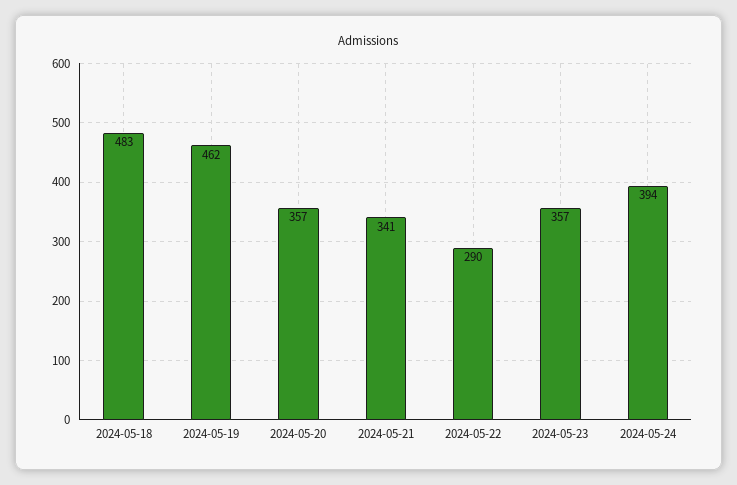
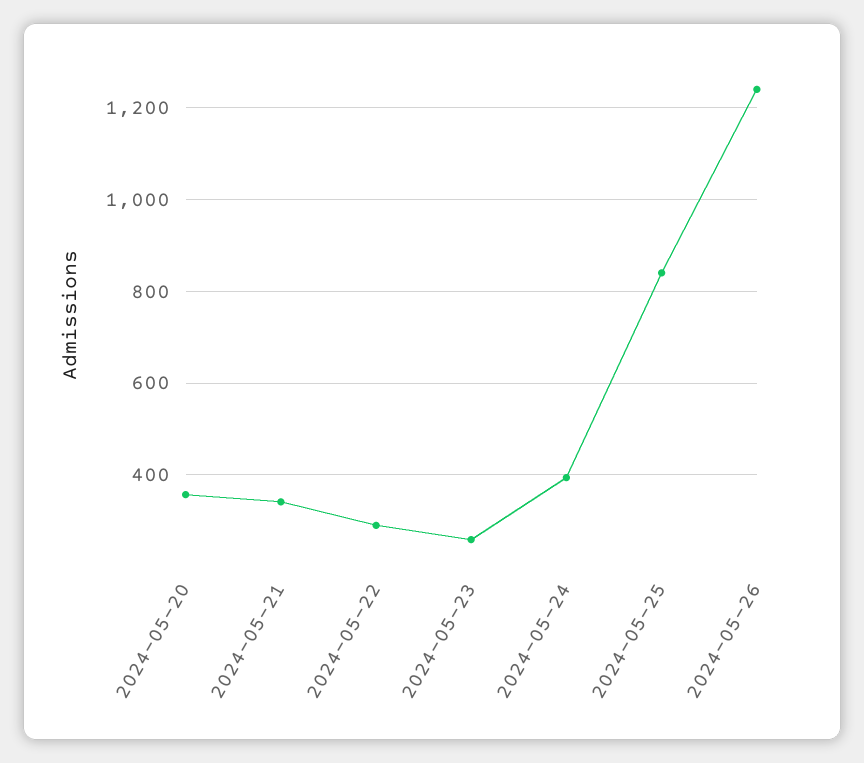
2024-05-18: 483 -> none
2024-05-19: 462 -> none
2024-05-23: 357 -> 260
2024-05-25: none -> 840
2024-05-26: none -> 1240

